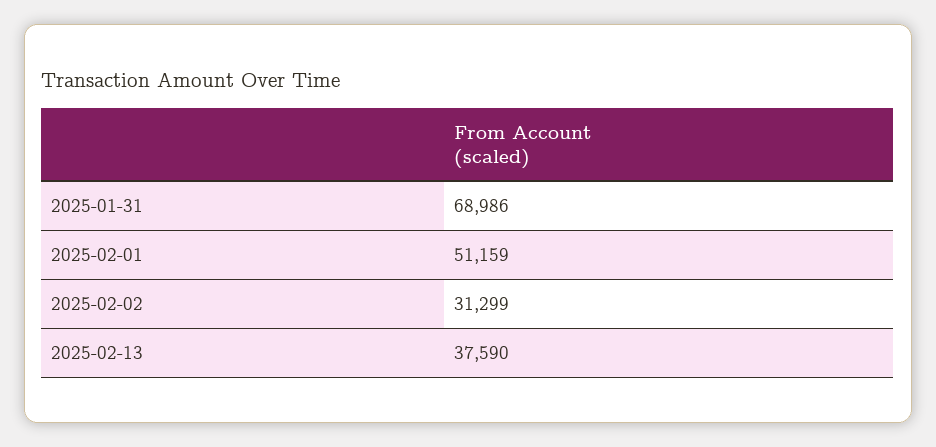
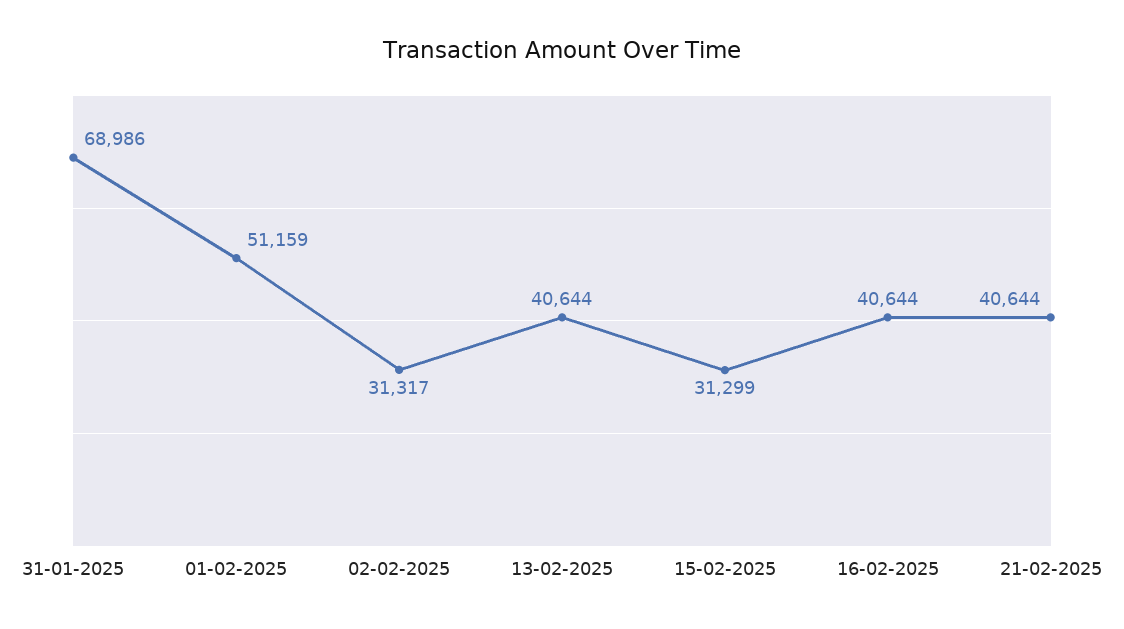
2025-02-02: 31299 -> 31317
2025-02-13: 37590 -> 40644
15-02-2025: none -> 31299
16-02-2025: none -> 40644
21-02-2025: none -> 40644

